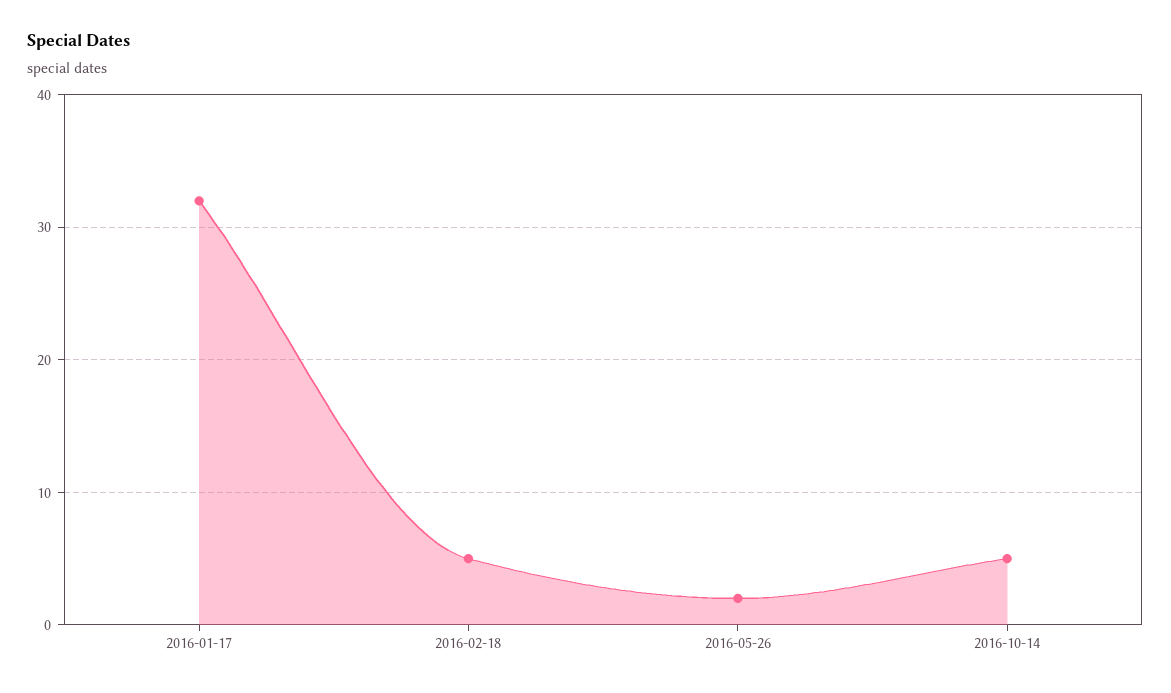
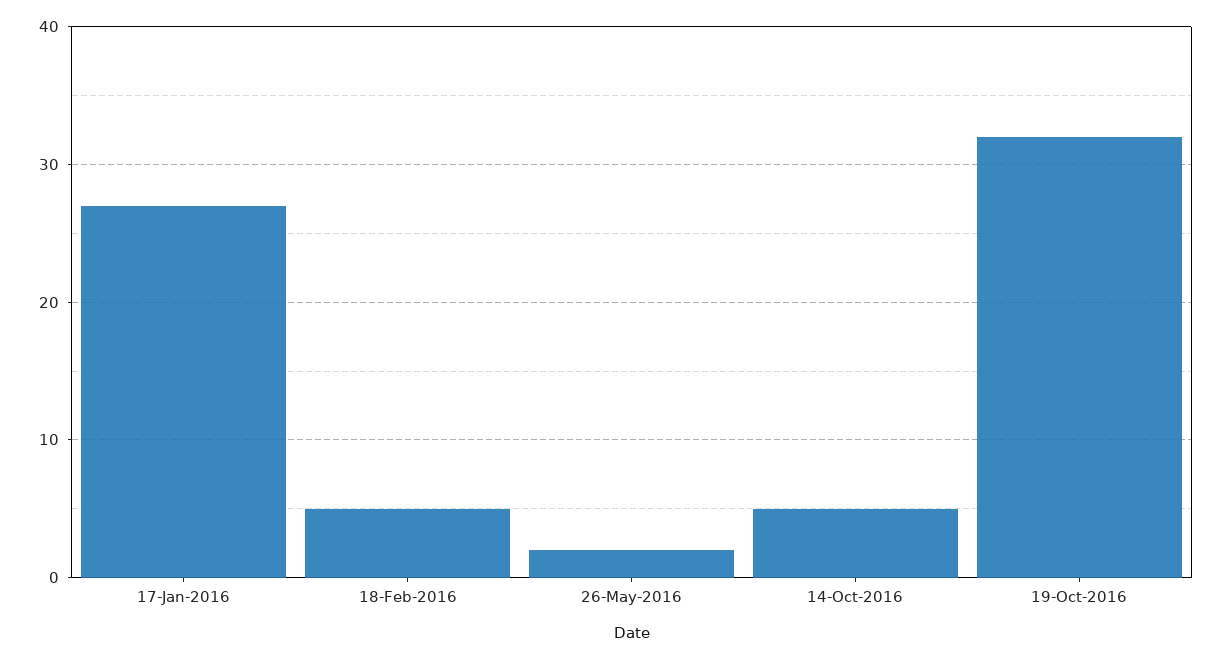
2016-01-17: 32 -> 27
19-Oct-2016: none -> 32

